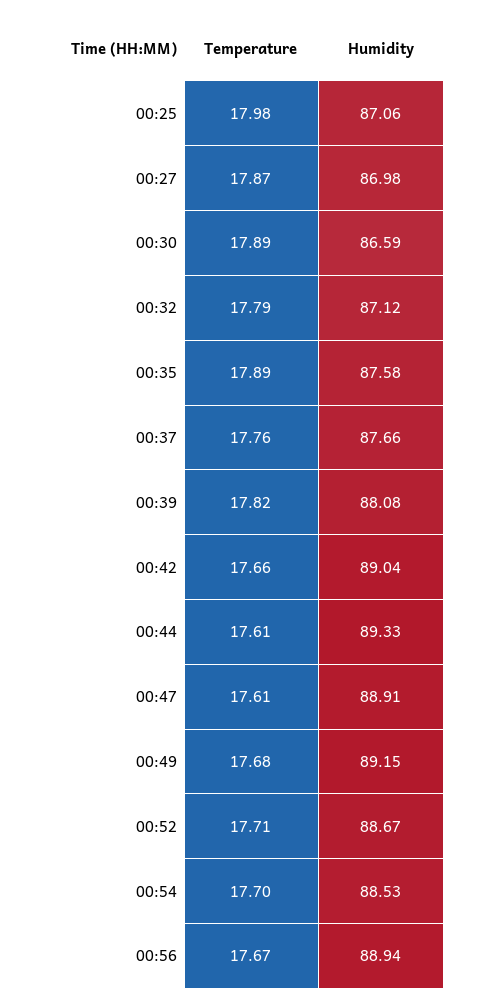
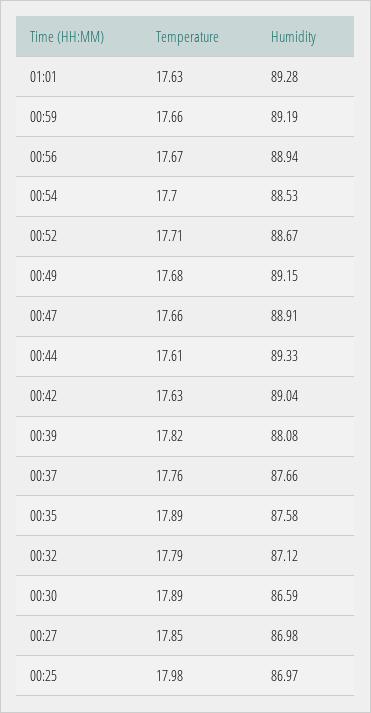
Humidity, 00:25: 87.06 -> 86.97
Temperature, 00:27: 17.87 -> 17.85
Temperature, 00:42: 17.66 -> 17.63
Temperature, 00:47: 17.61 -> 17.66
Temperature, 01:01: none -> 17.63
Humidity, 01:01: none -> 89.28
Temperature, 00:59: none -> 17.66
Humidity, 00:59: none -> 89.19

